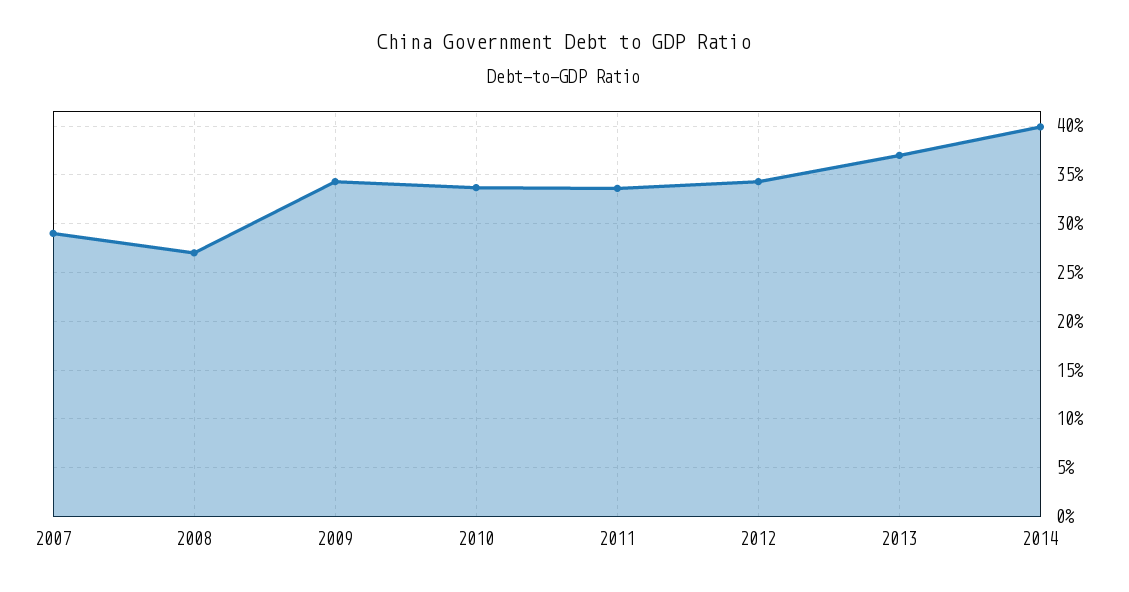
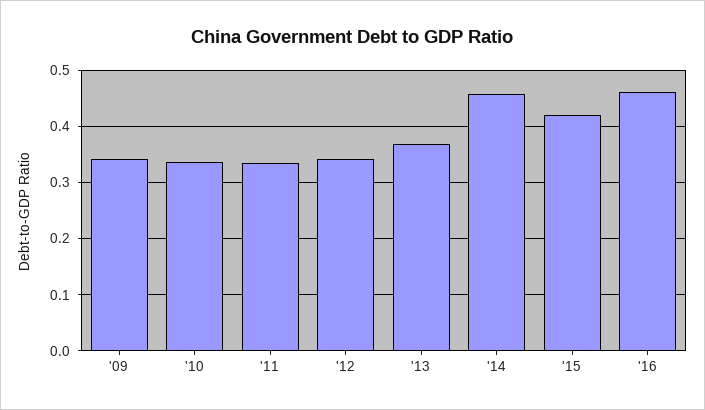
2007: 0.29 -> none
2008: 0.27 -> none
2014: 0.4 -> 0.46
'15: none -> 0.42
'16: none -> 0.46

